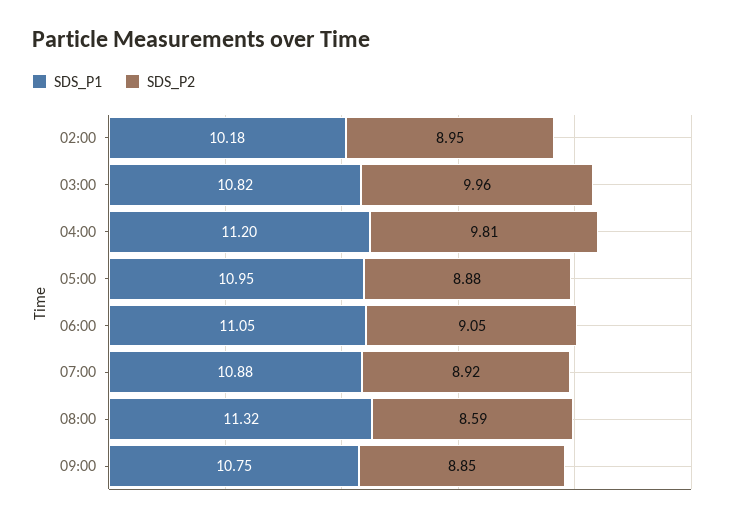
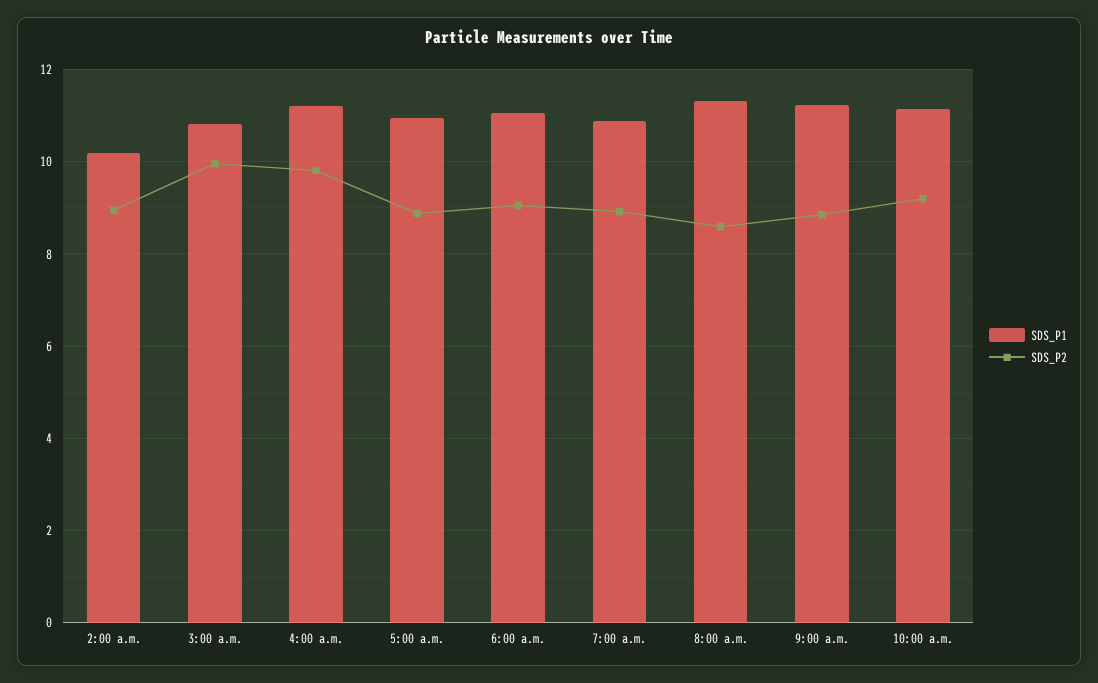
SDS_P1, 09:00: 10.75 -> 11.2
SDS_P1, 10:00 a.m.: none -> 11.2
SDS_P2, 10:00 a.m.: none -> 9.2

